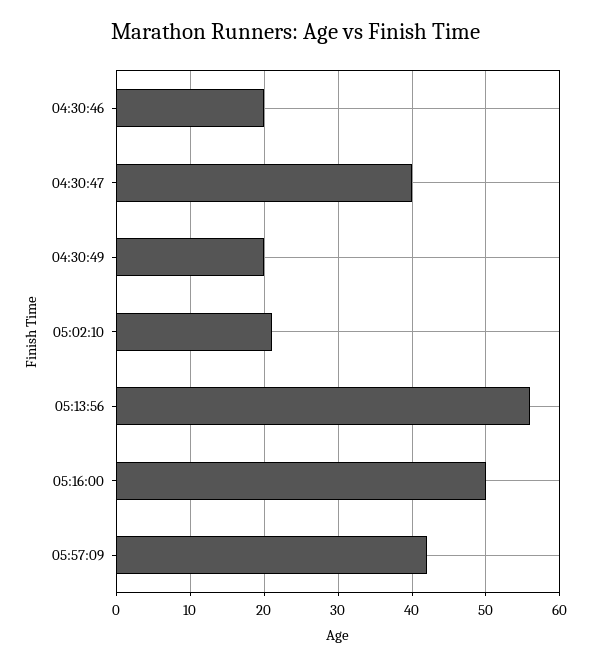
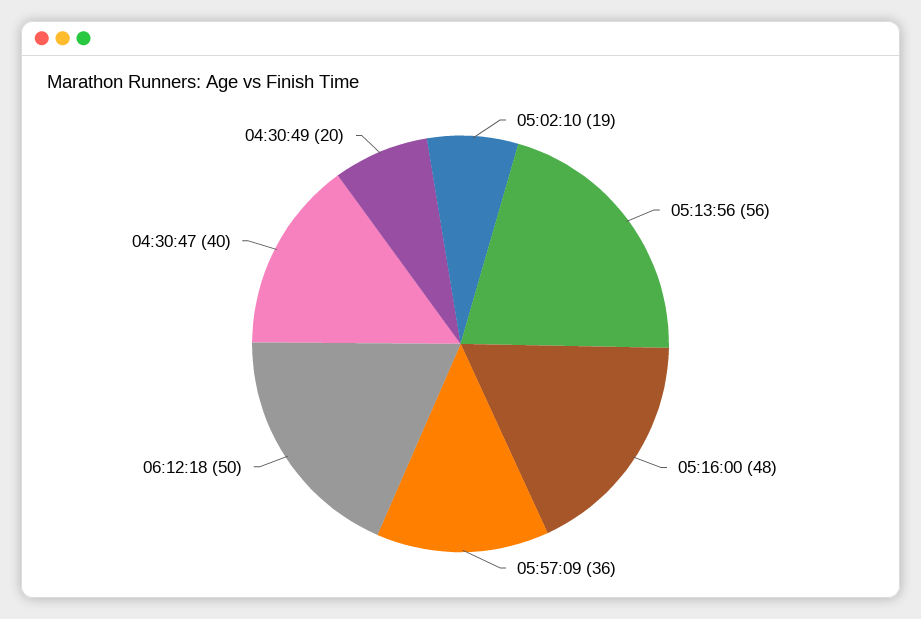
04:30:46: 20 -> none
05:02:10: 21 -> 19
05:16:00: 50 -> 48
05:57:09: 42 -> 36
06:12:18: none -> 50

